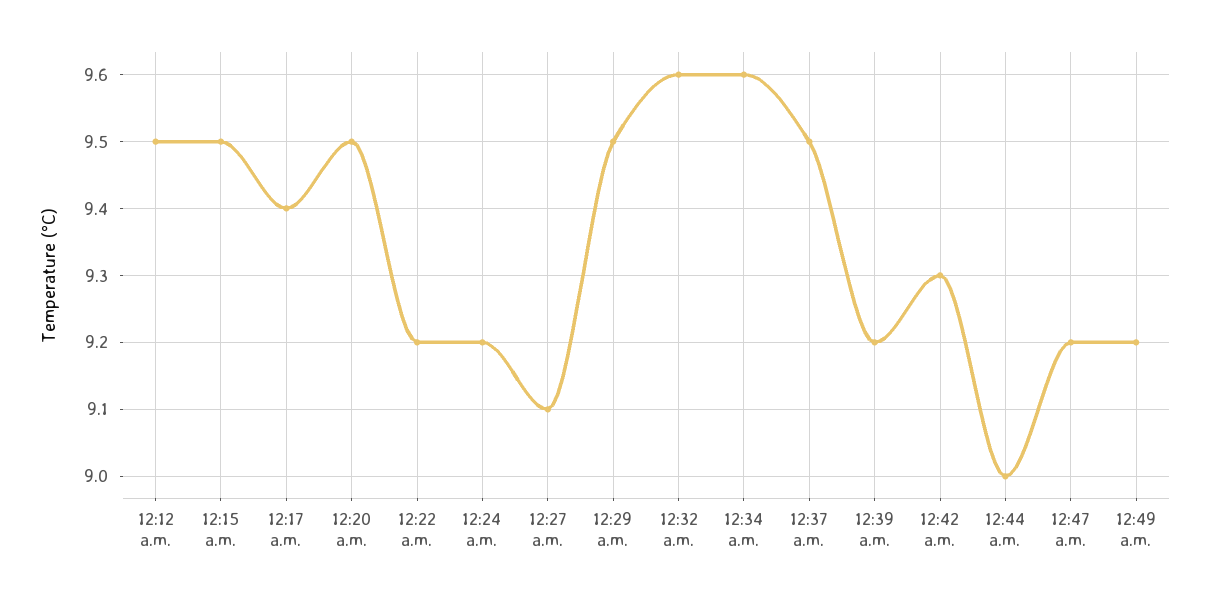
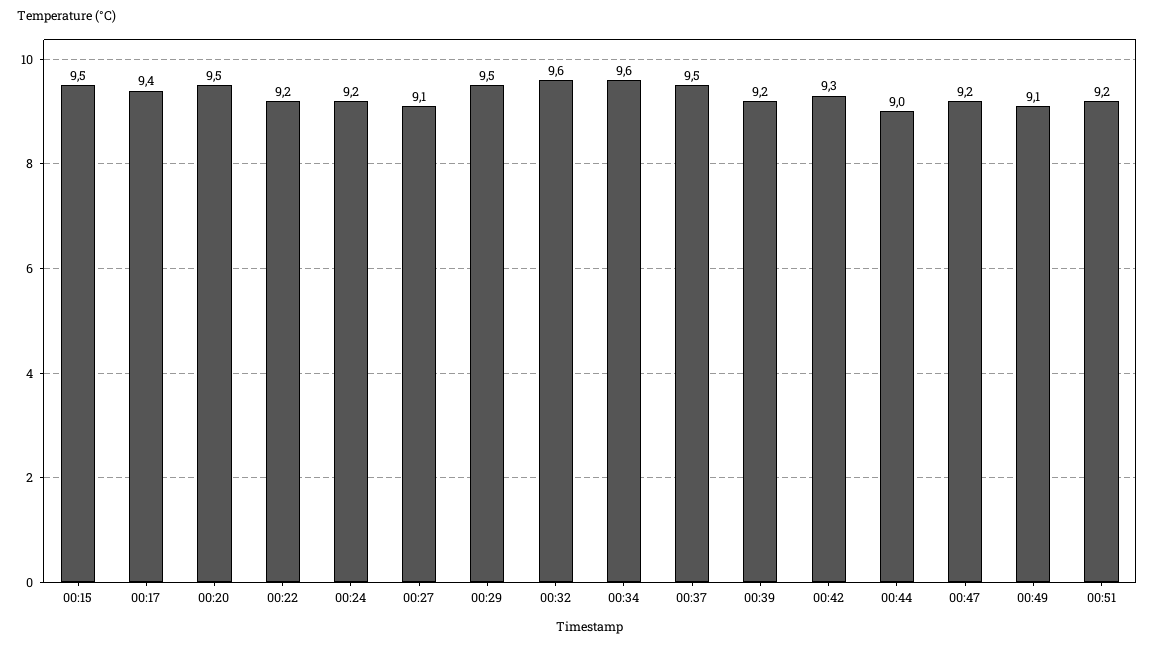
12:12 a.m.: 9.5 -> none
12:49 a.m.: 9.2 -> 9.1
00:51: none -> 9.2

